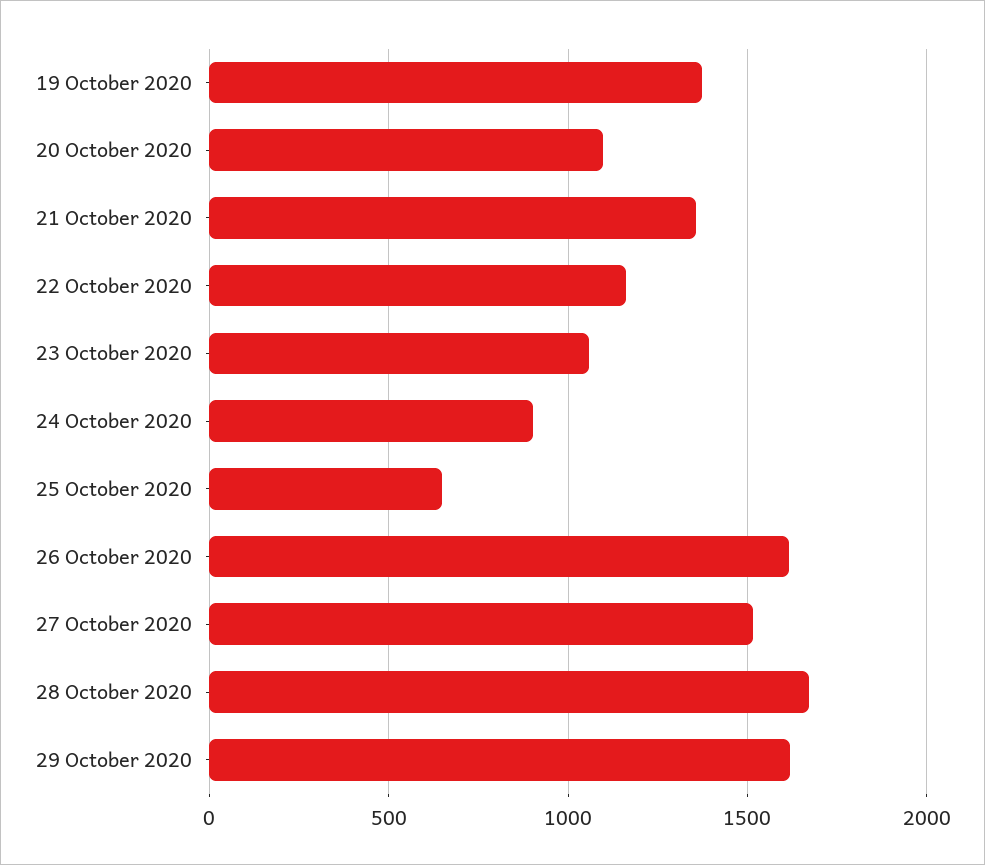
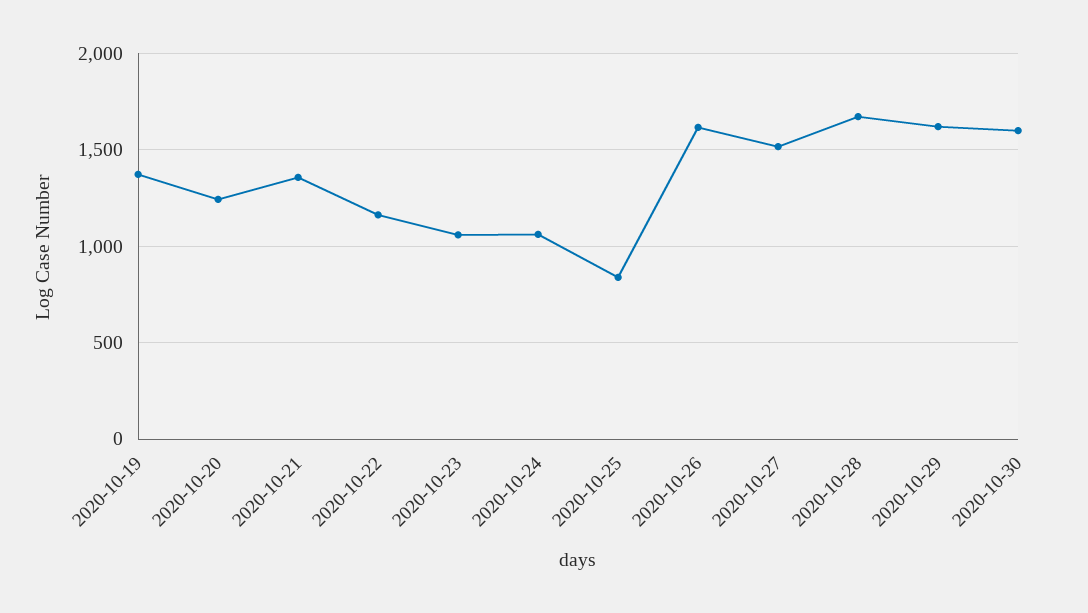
20 October 2020: 1100 -> 1250
24 October 2020: 900 -> 1050
25 October 2020: 650 -> 850
2020-10-30: none -> 1600

